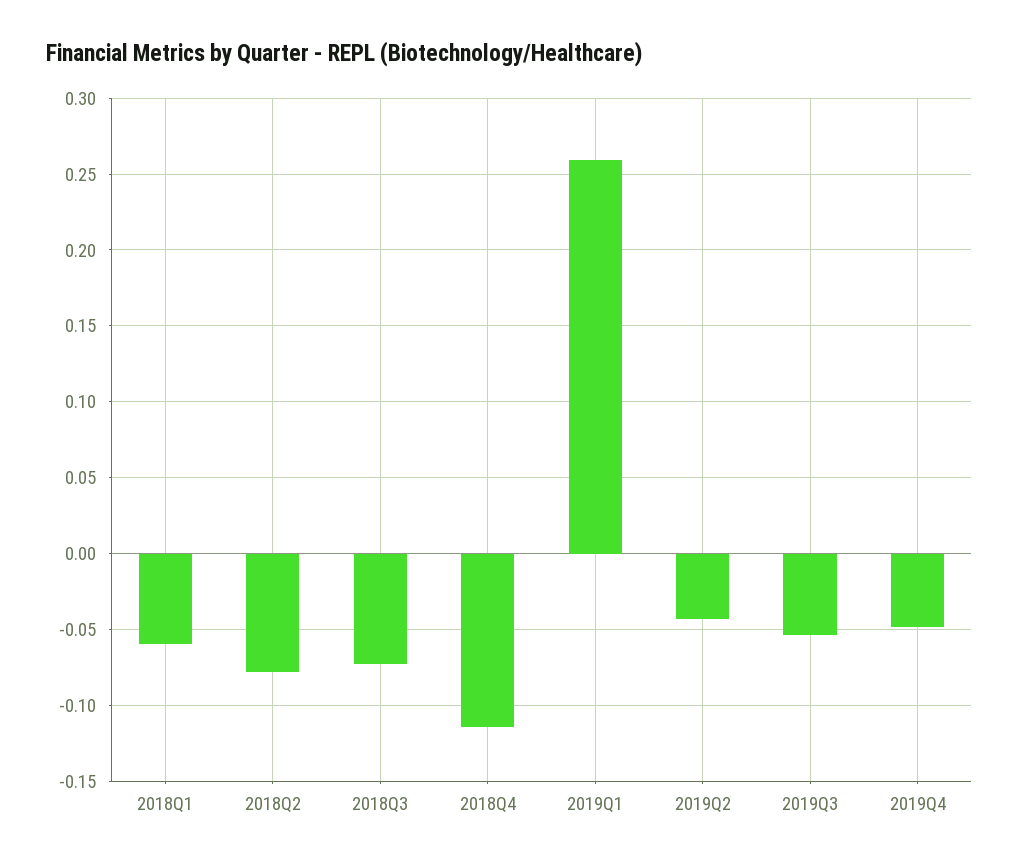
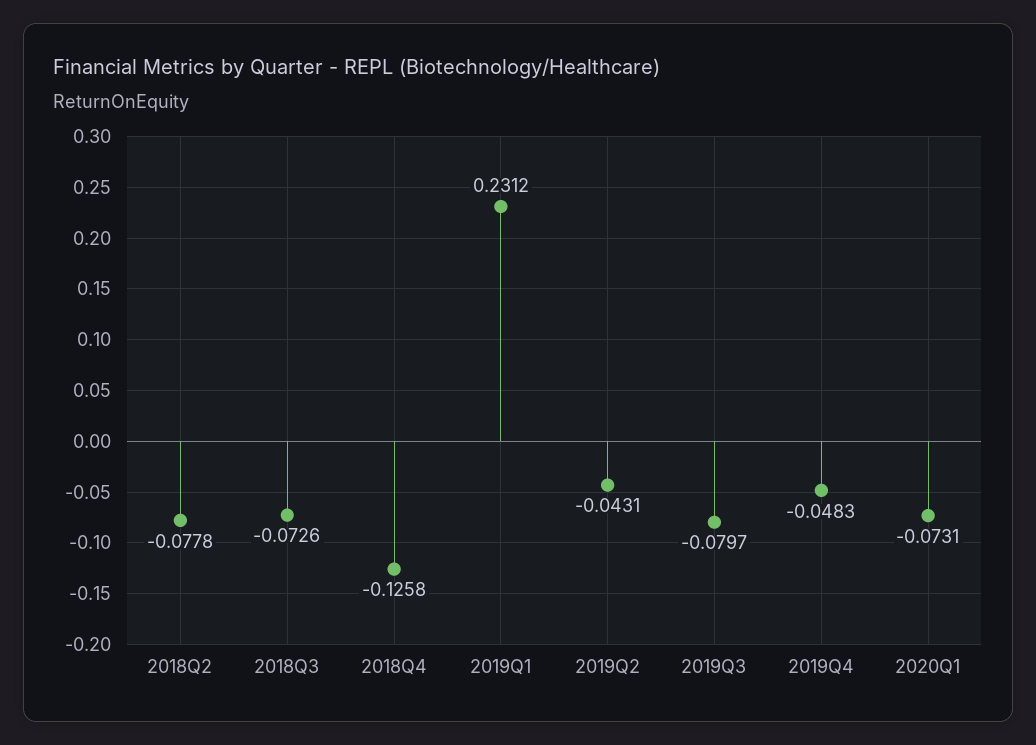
2018Q1: -0.06 -> none
2018Q4: -0.115 -> -0.1258
2019Q1: 0.26 -> 0.2312
2019Q3: -0.055 -> -0.0797
2020Q1: none -> -0.0731

